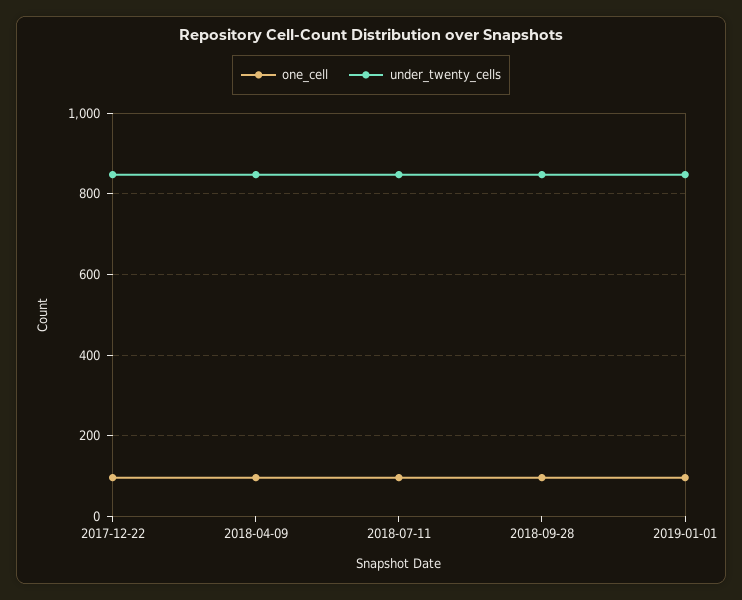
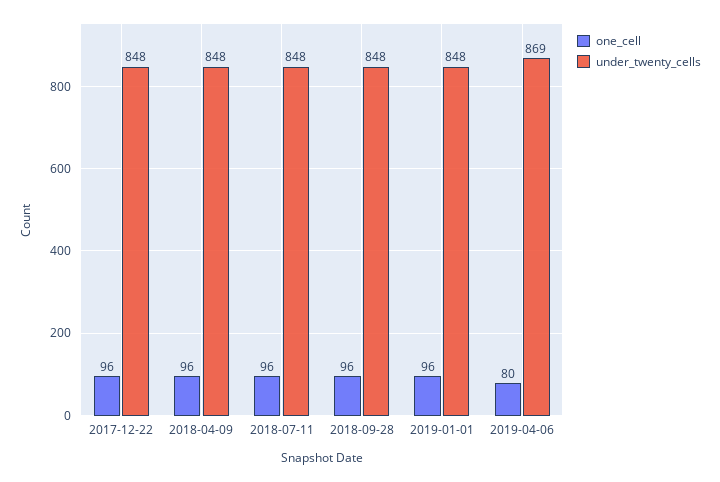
one_cell, 2019-04-06: none -> 80
under_twenty_cells, 2019-04-06: none -> 869

